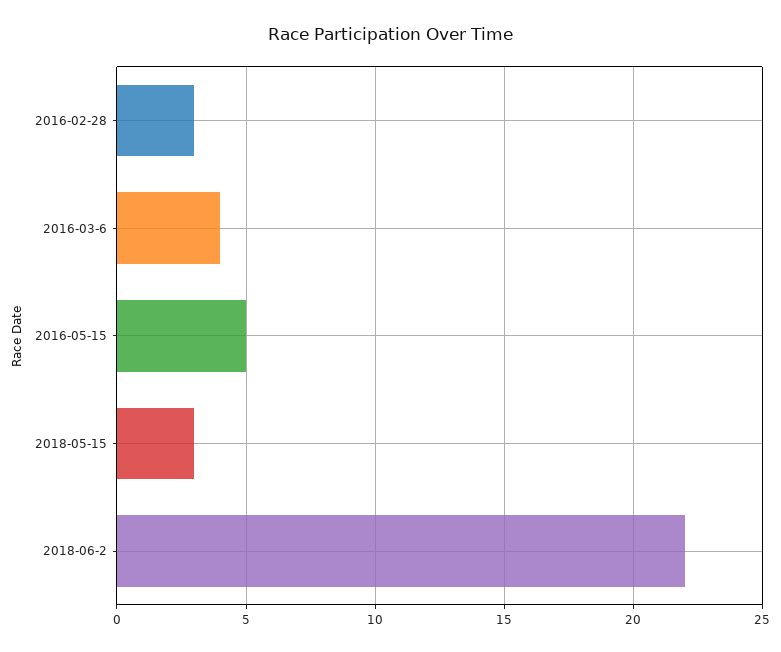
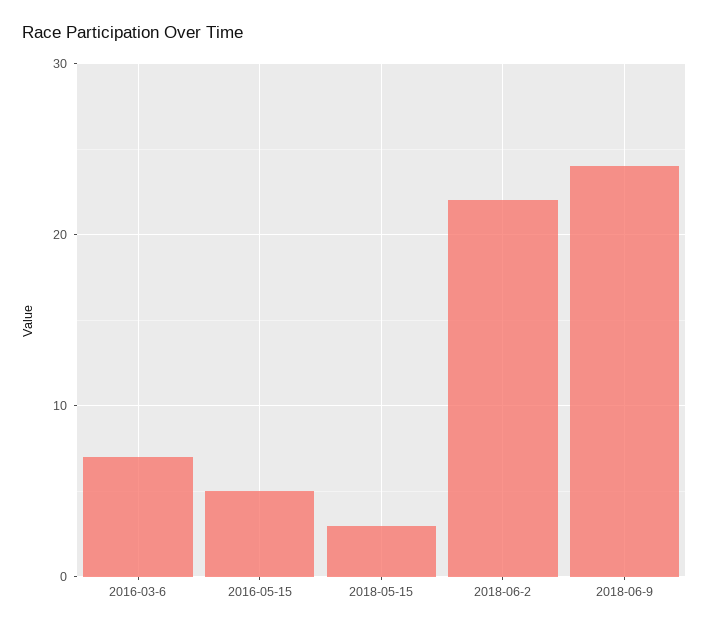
2016-02-28: 3 -> none
2016-03-6: 4 -> 7
2018-06-9: none -> 24

